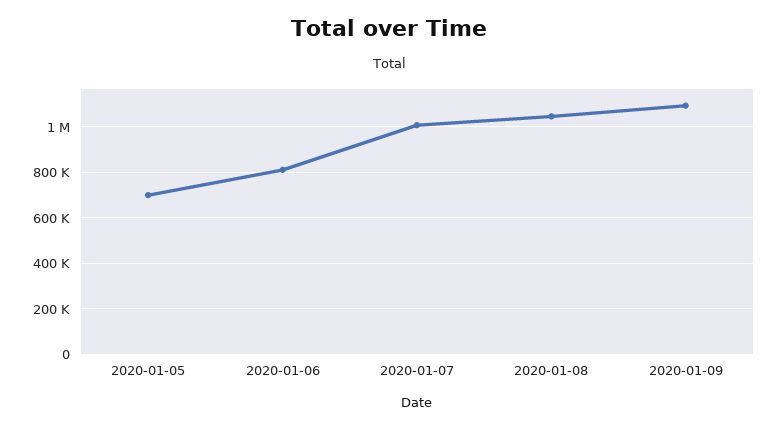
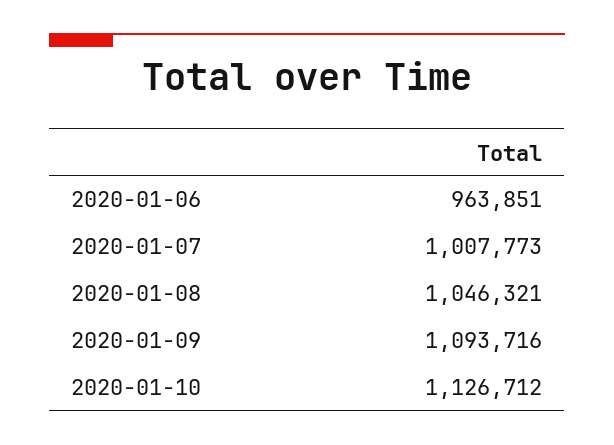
2020-01-05: 700000 -> none
2020-01-06: 800000 -> 963851
2020-01-10: none -> 1126712

